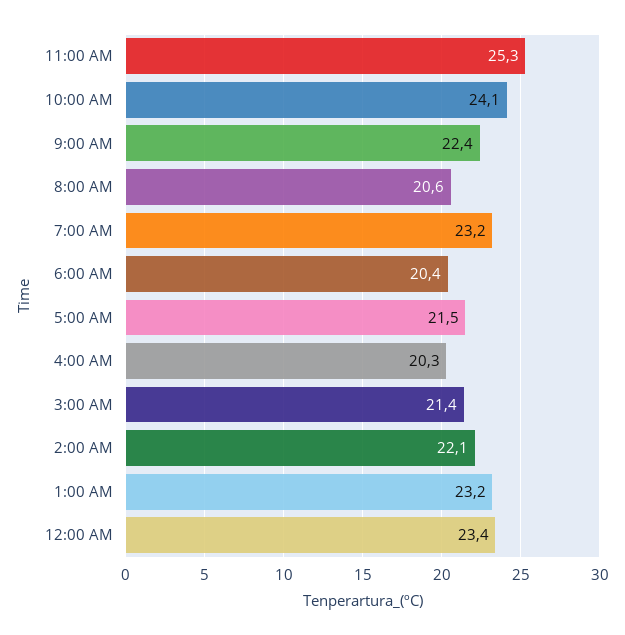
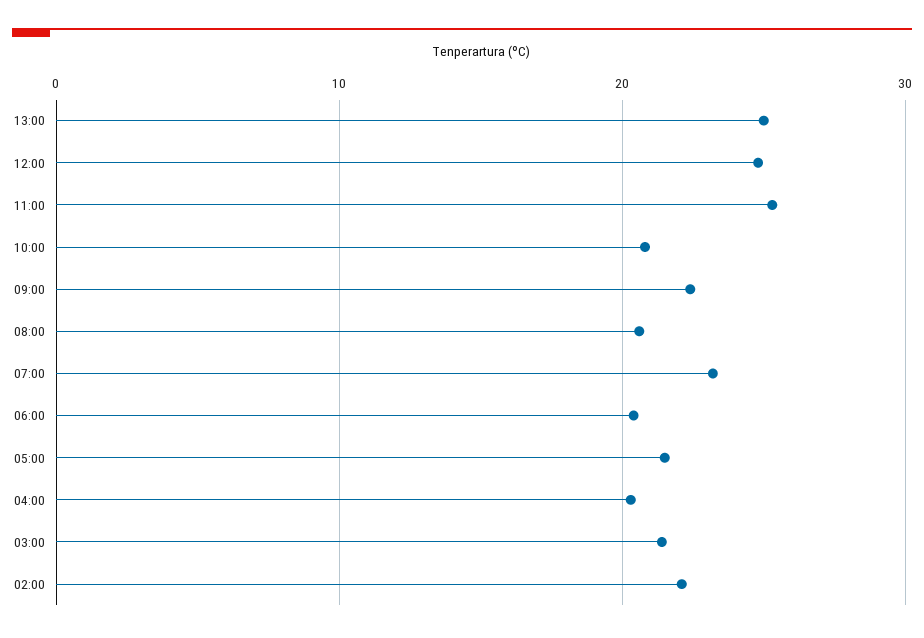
10:00 AM: 24.1 -> 21
1:00 AM: 23.2 -> none
12:00 AM: 23.4 -> none
13:00: none -> 25
12:00: none -> 25

